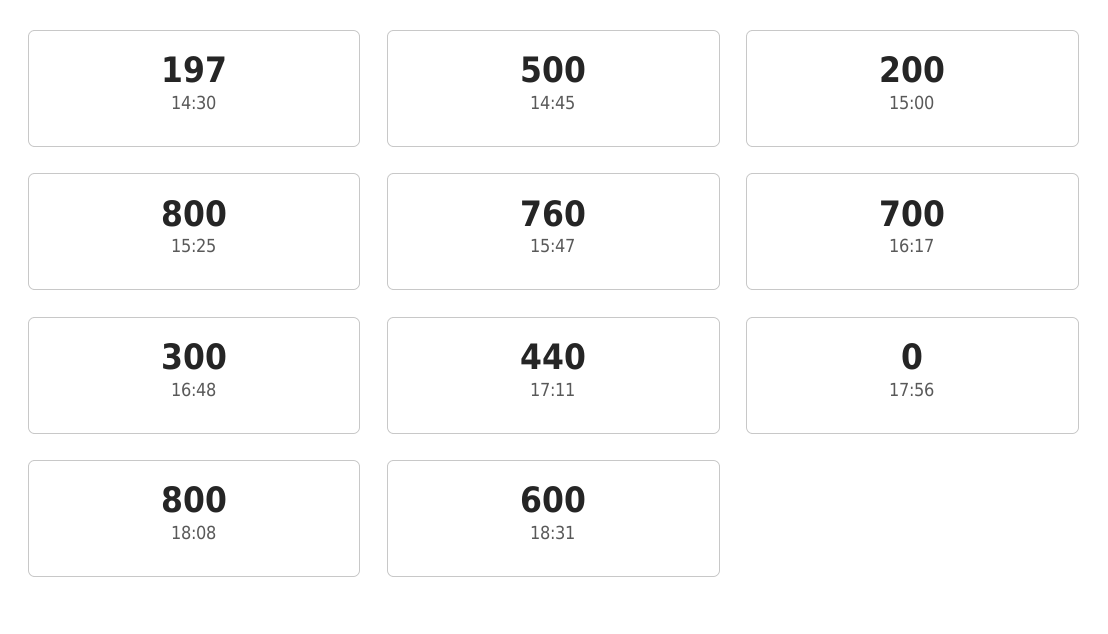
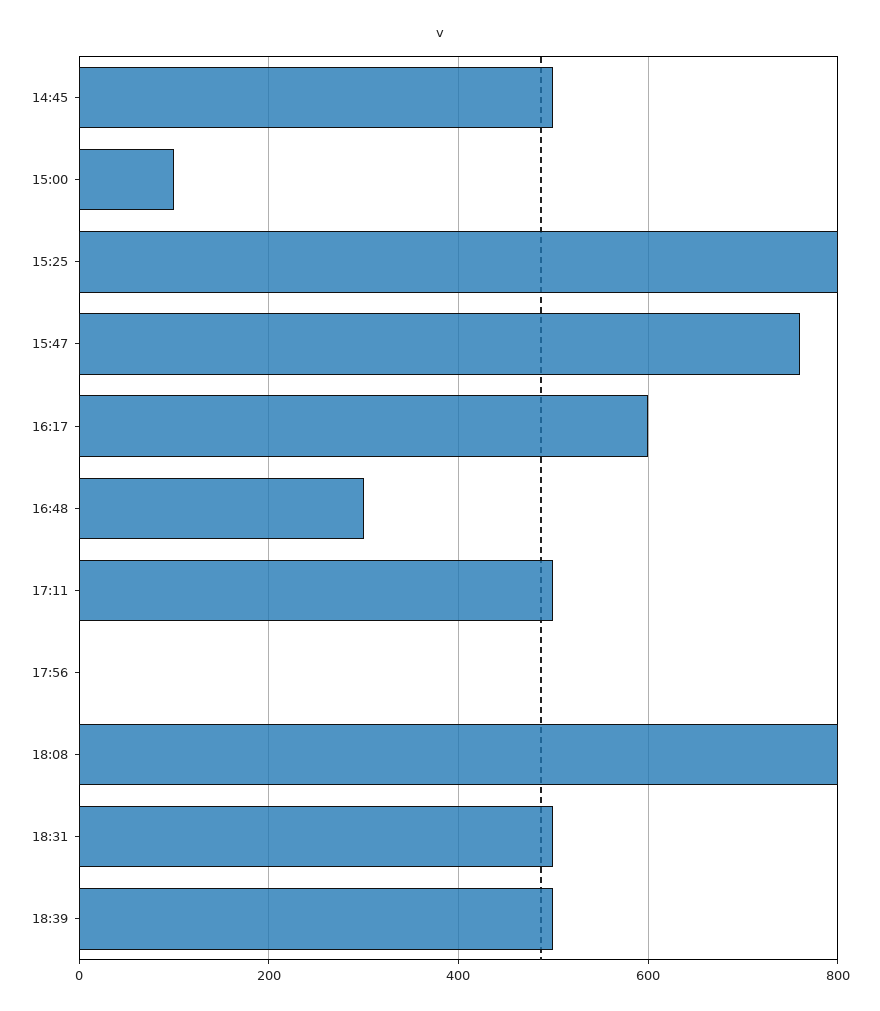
14:30: 197 -> none
15:00: 200 -> 100
16:17: 700 -> 600
17:11: 440 -> 500
18:31: 600 -> 500
18:39: none -> 500

